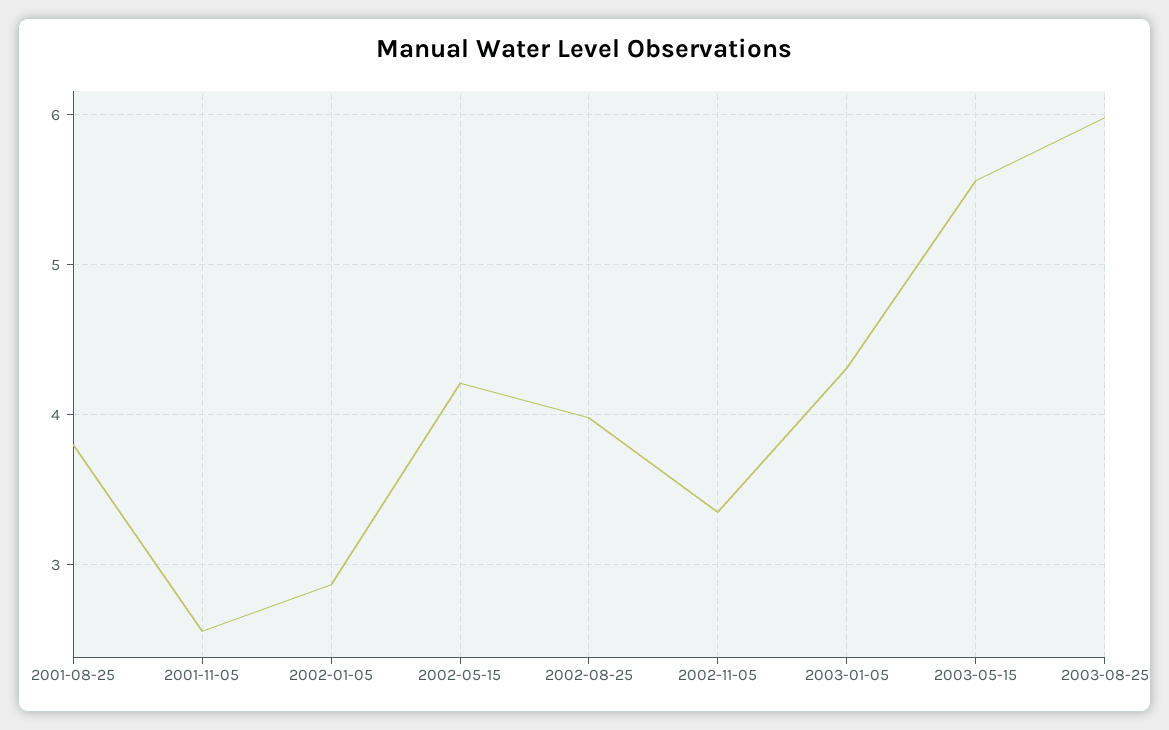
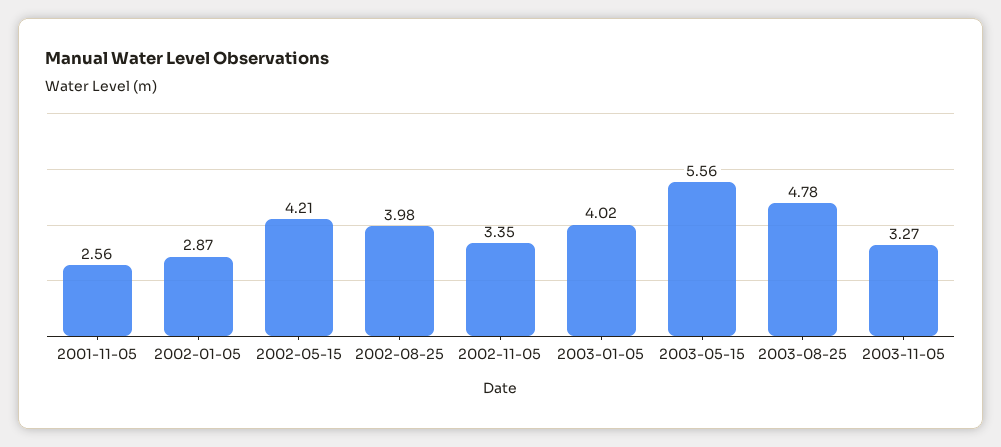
2001-08-25: 3.8 -> none
2003-01-05: 4.3 -> 4.02
2003-08-25: 6 -> 4.78
2003-11-05: none -> 3.27

